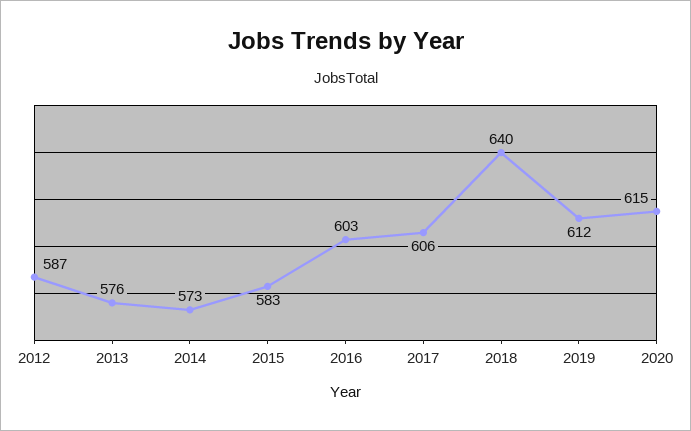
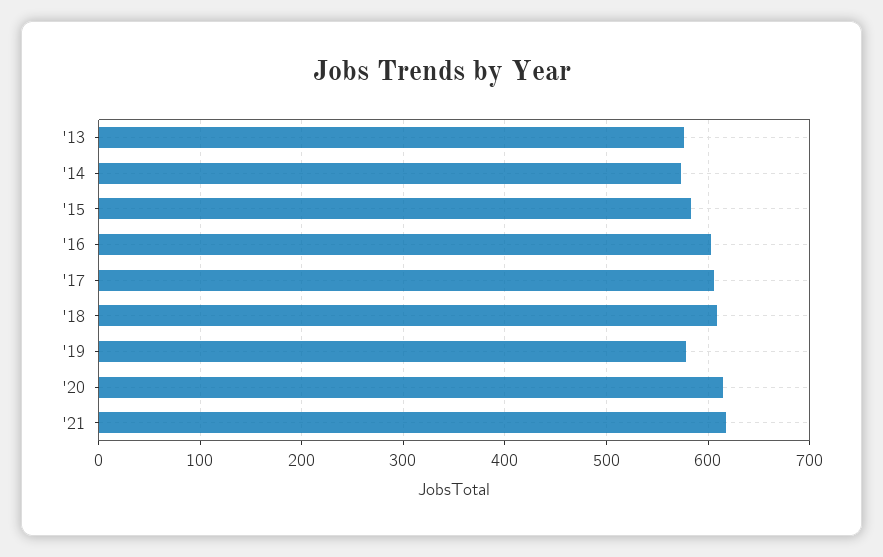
2012: 587 -> none
2018: 640 -> 610
2019: 612 -> 580
'21: none -> 620

